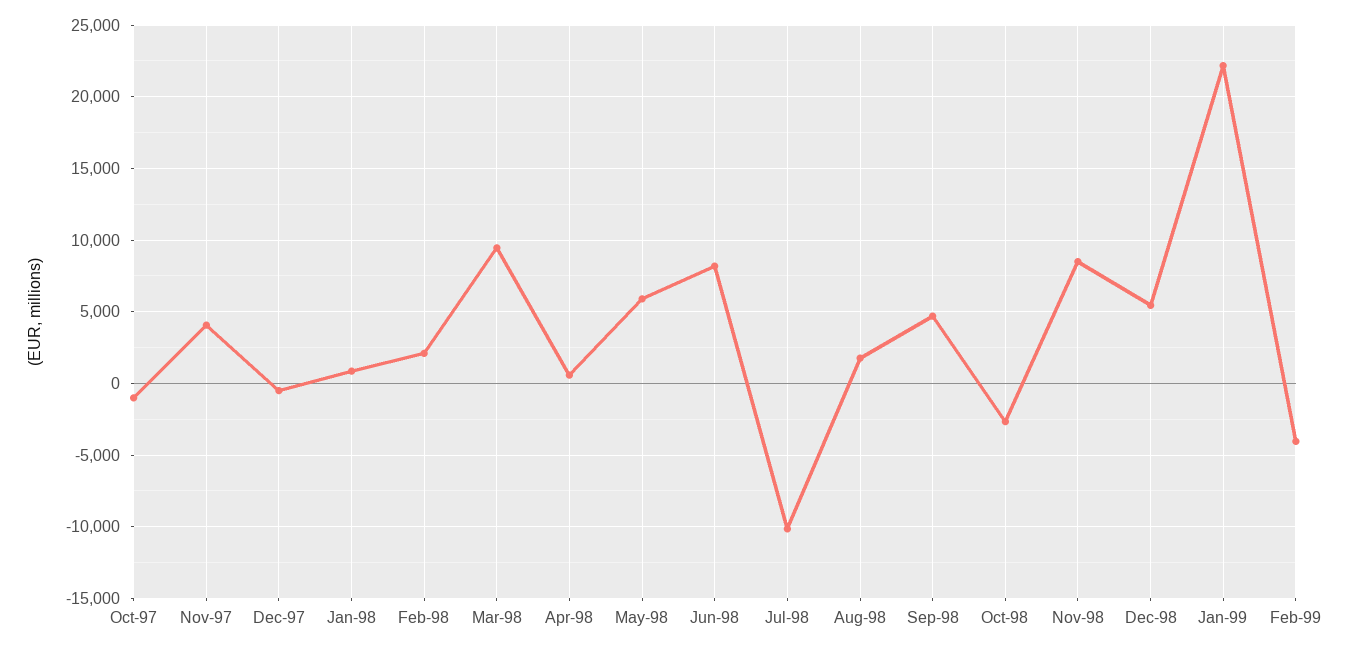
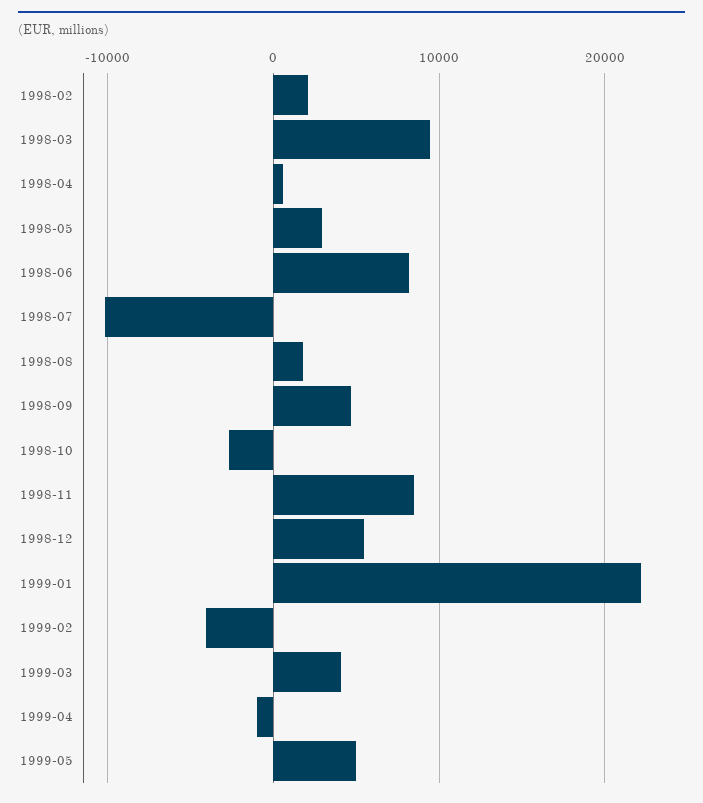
Oct-97: -1000 -> none
Nov-97: 4000 -> none
Dec-97: -500 -> none
Jan-98: 1000 -> none
May-98: 6000 -> 3000
1999-03: none -> 4000
1999-04: none -> -1000
1999-05: none -> 5000

